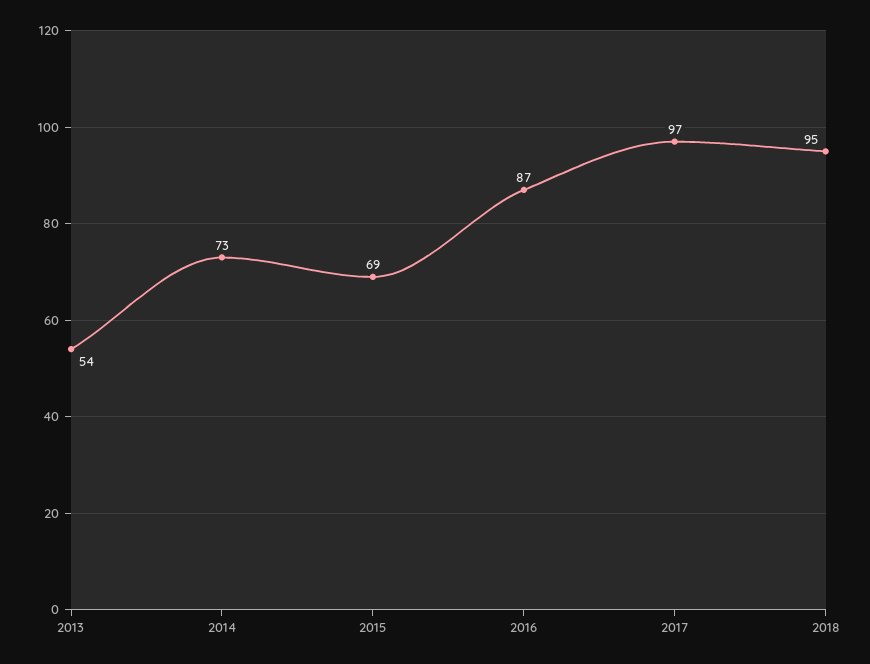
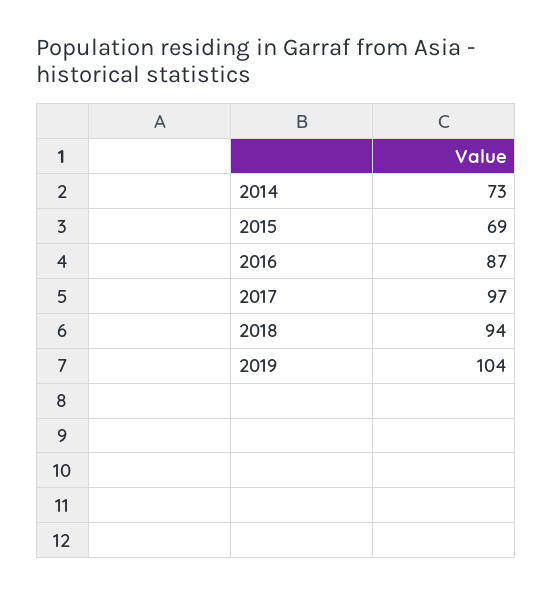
2013: 54 -> none
2018: 95 -> 94
2019: none -> 104

